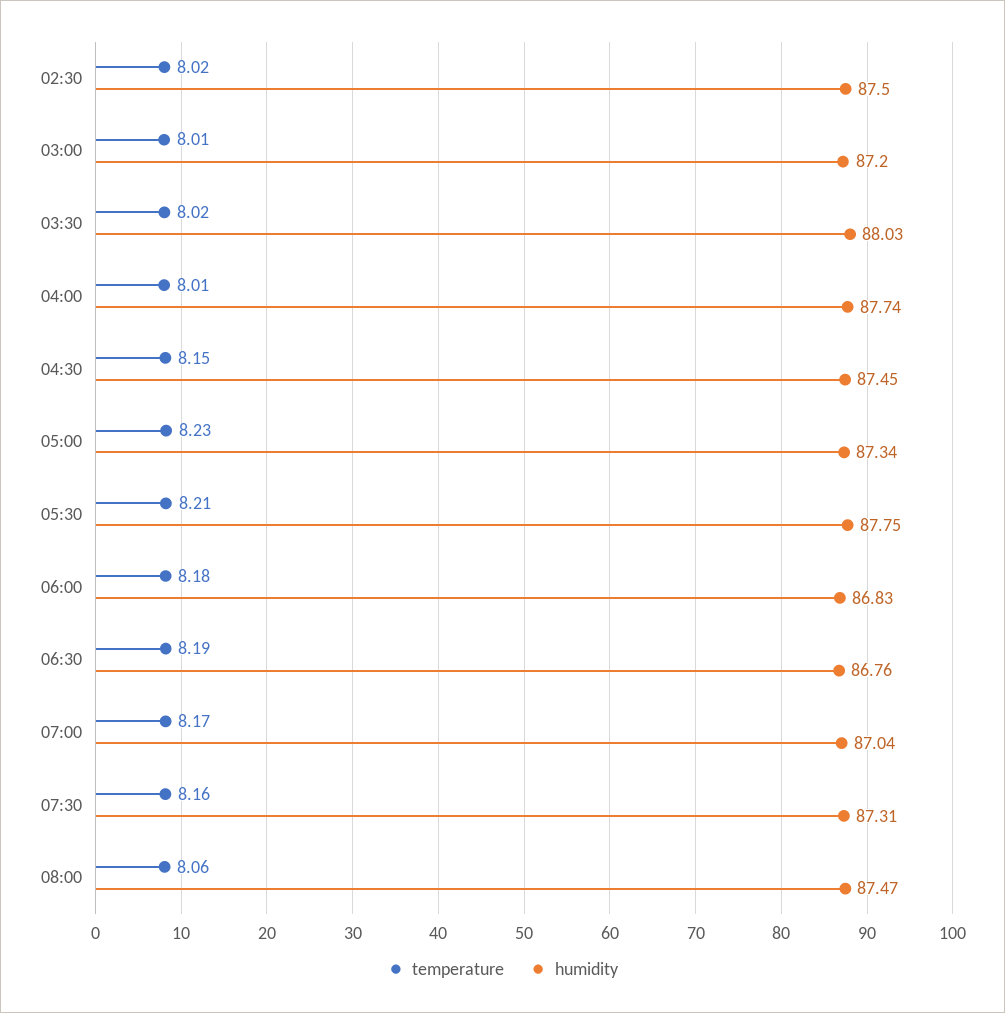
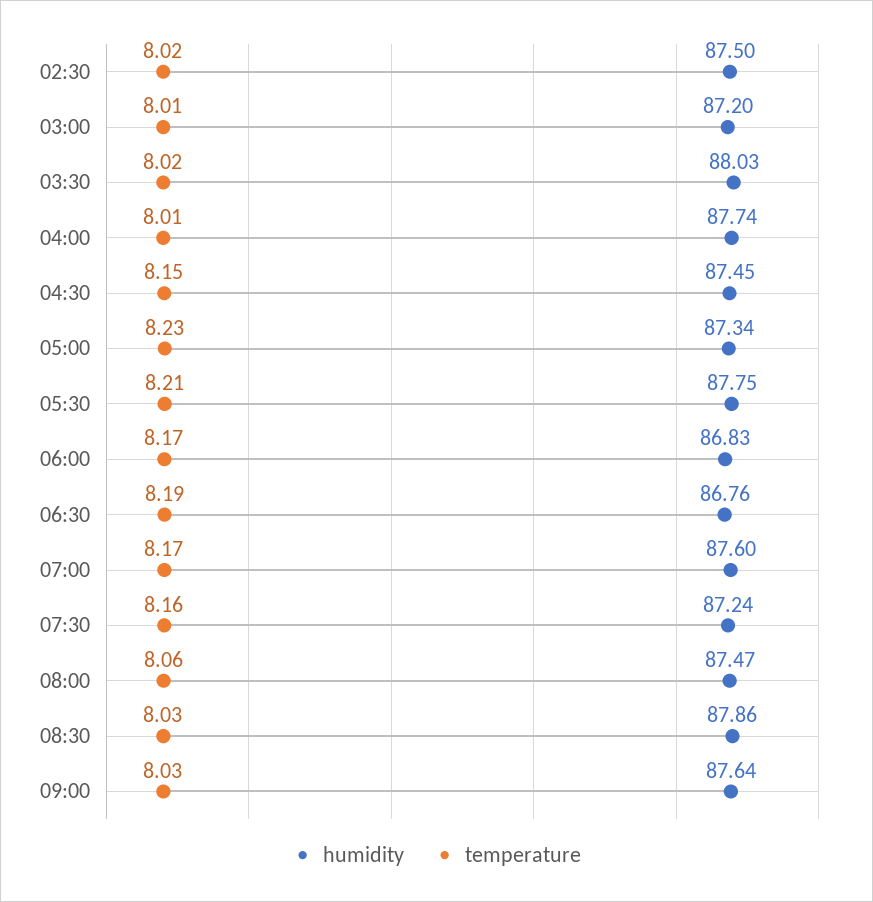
temperature, 06:00: 8.18 -> 8.17
humidity, 07:00: 87.04 -> 87.6
humidity, 07:30: 87.31 -> 87.24
humidity, 08:30: none -> 87.86
temperature, 08:30: none -> 8.03
humidity, 09:00: none -> 87.64
temperature, 09:00: none -> 8.03

